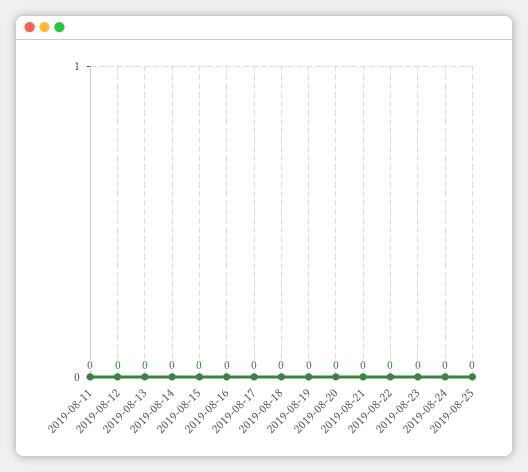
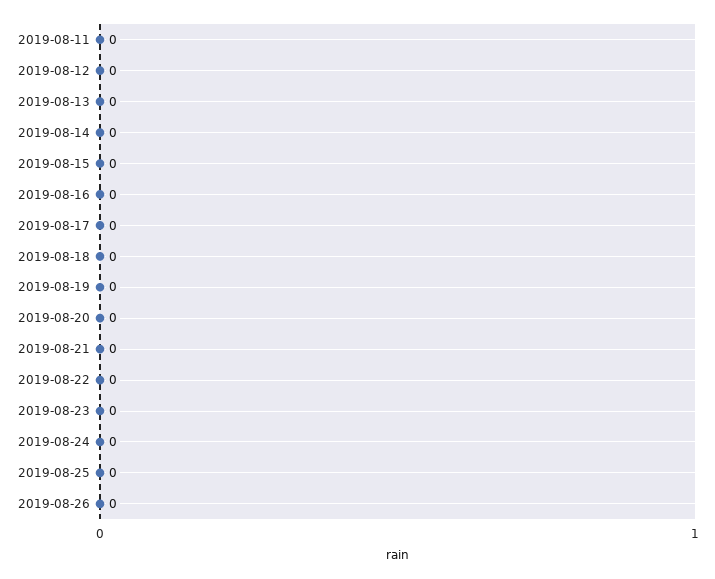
2019-08-26: none -> 0

